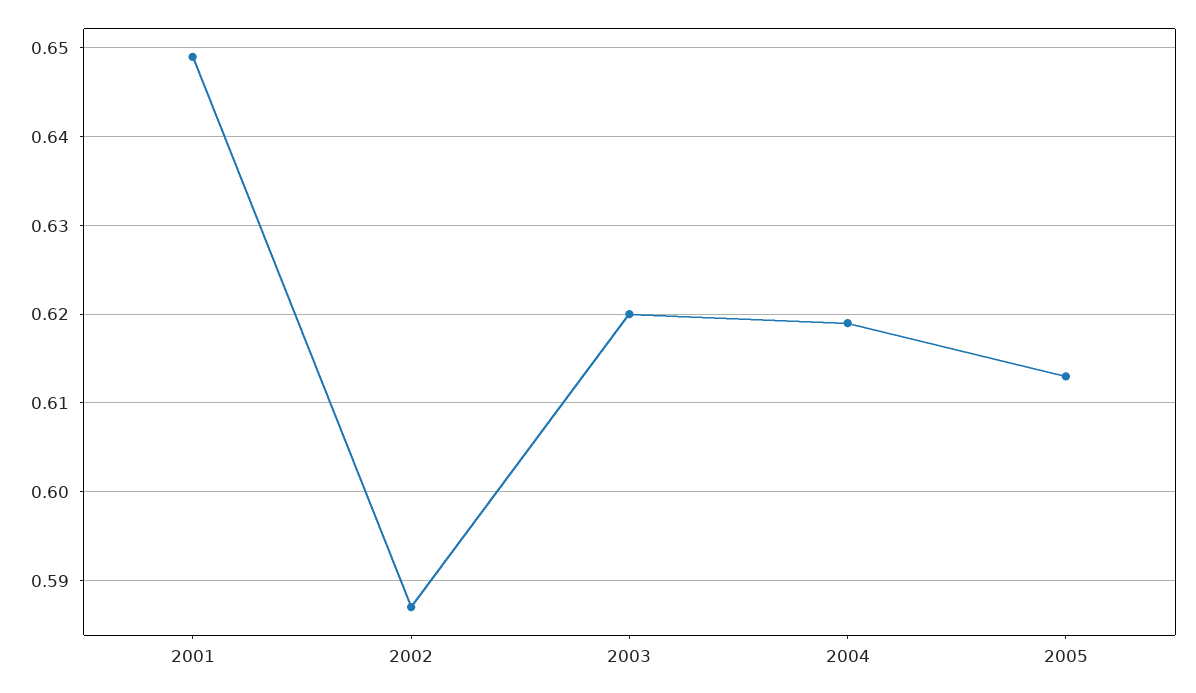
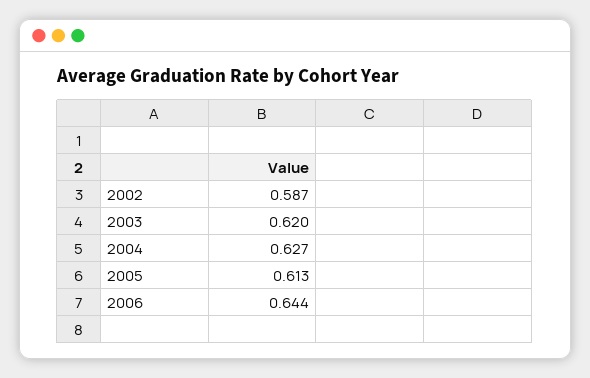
2001: 0.649 -> none
2004: 0.619 -> 0.627
2006: none -> 0.644

